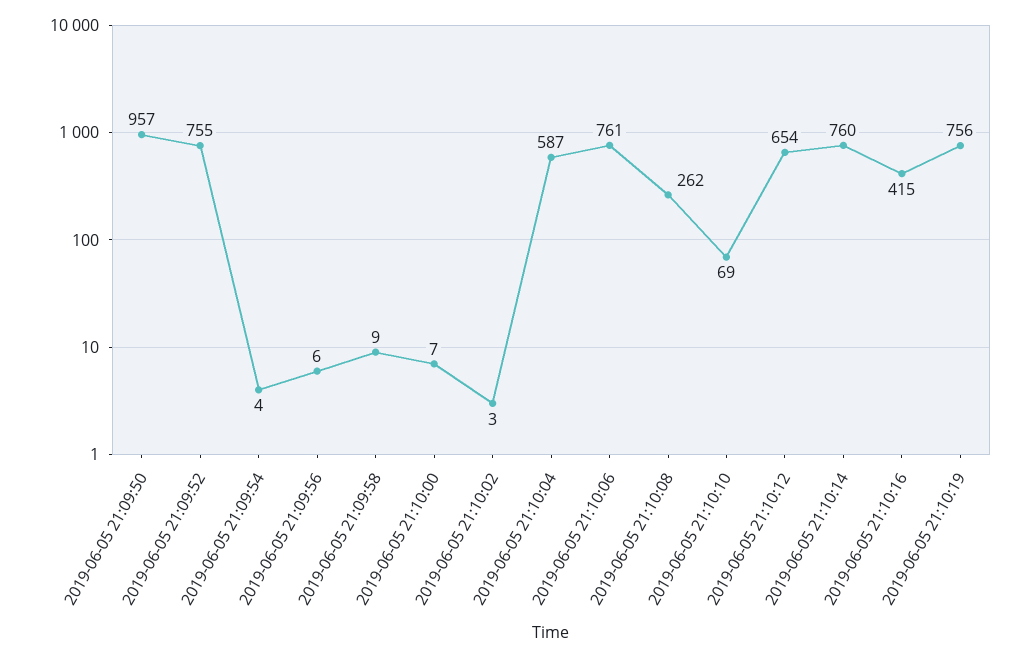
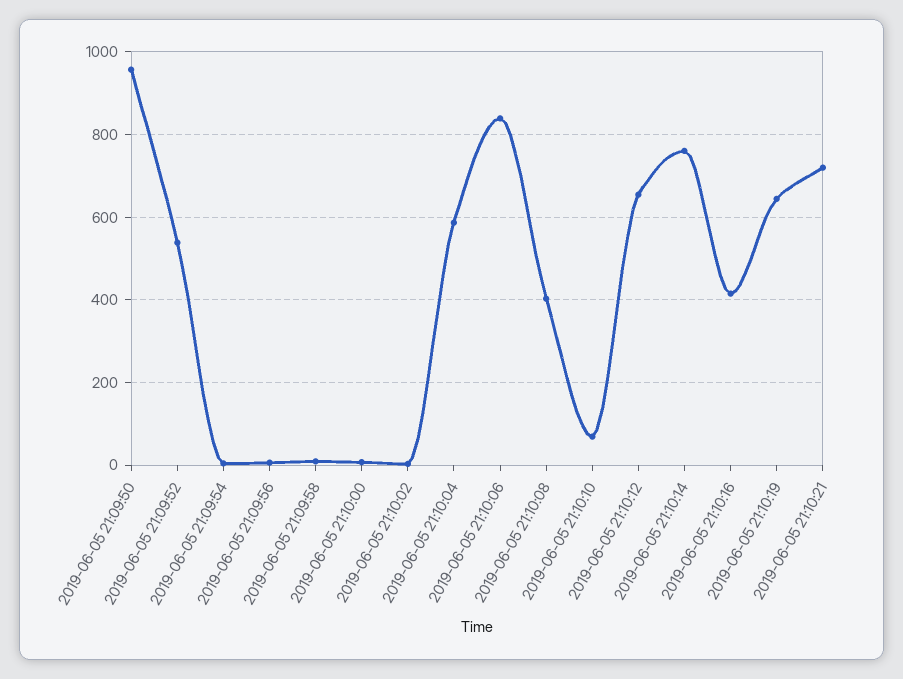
2019-06-05 21:09:52: 755 -> 540
2019-06-05 21:10:06: 761 -> 840
2019-06-05 21:10:08: 262 -> 400
2019-06-05 21:10:19: 756 -> 640
2019-06-05 21:10:21: none -> 720

